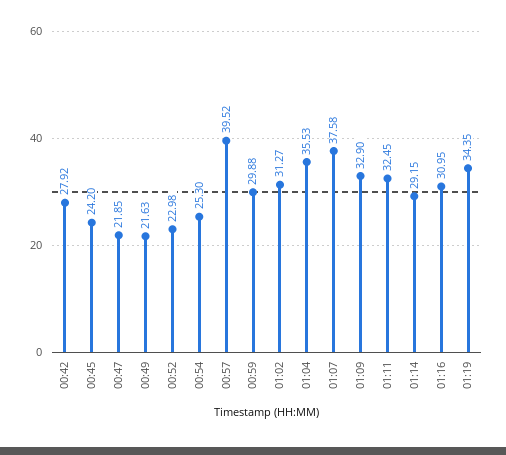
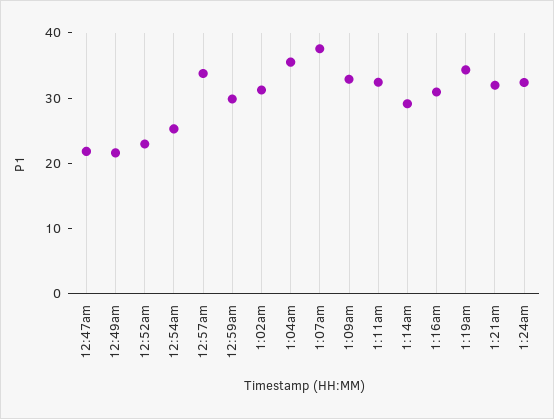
00:42: 27.92 -> none
00:45: 24.2 -> none
00:57: 39.52 -> 34
1:21am: none -> 32
1:24am: none -> 32

